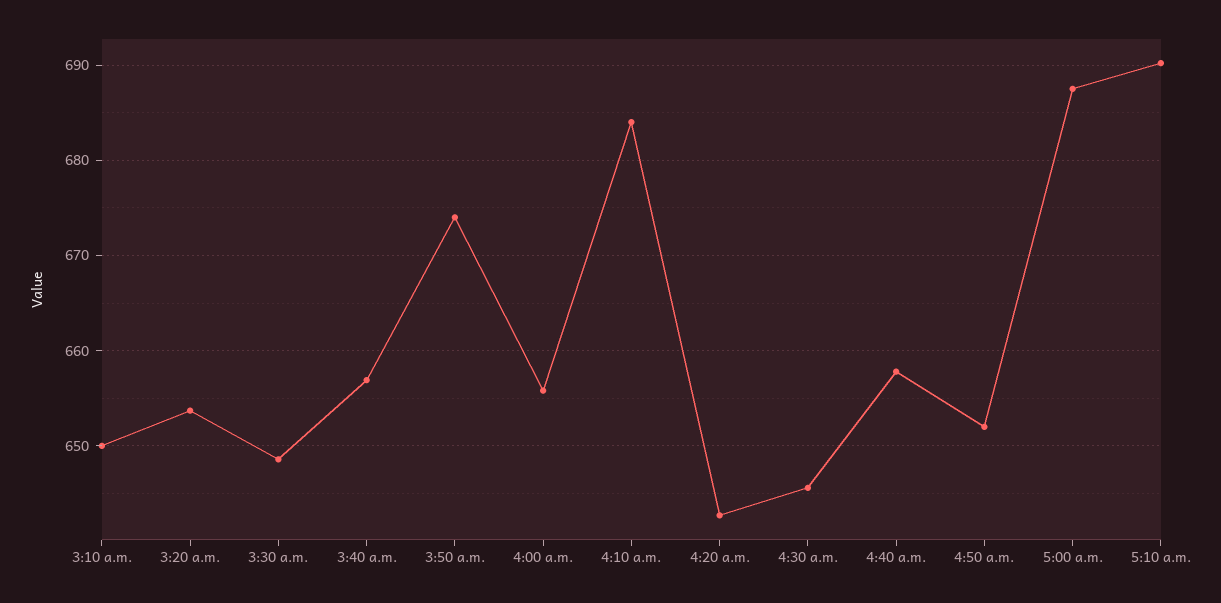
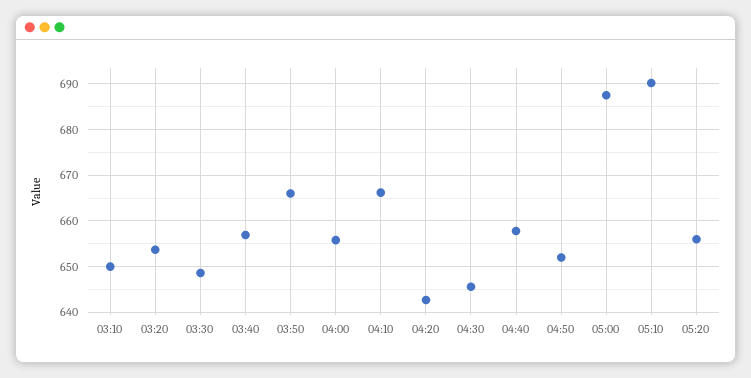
3:50 a.m.: 674 -> 666
4:10 a.m.: 684 -> 666
05:20: none -> 656

